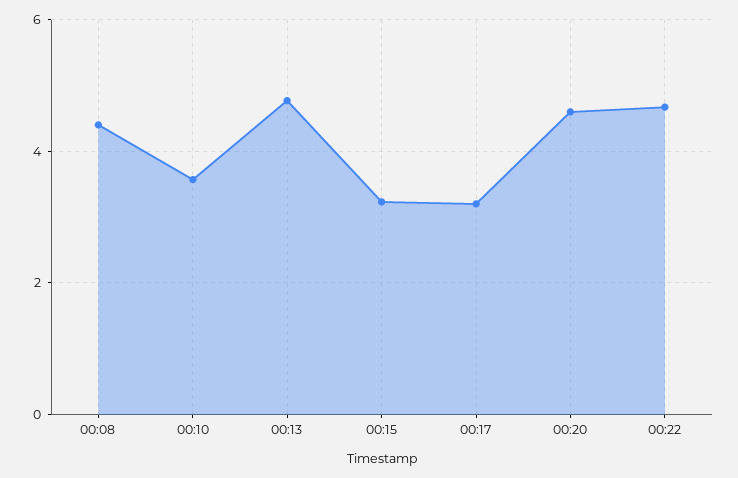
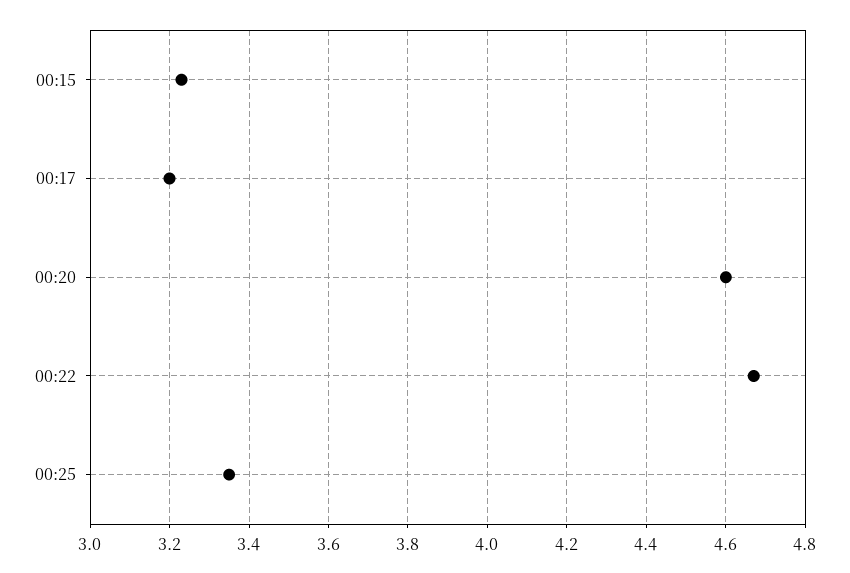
00:08: 4.4 -> none
00:10: 3.6 -> none
00:13: 4.8 -> none
00:25: none -> 3.35

